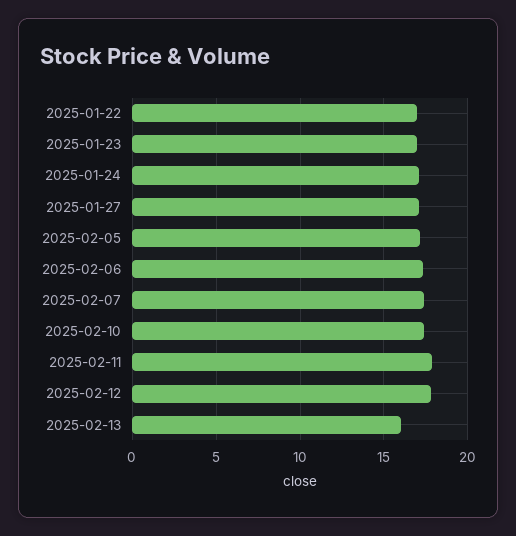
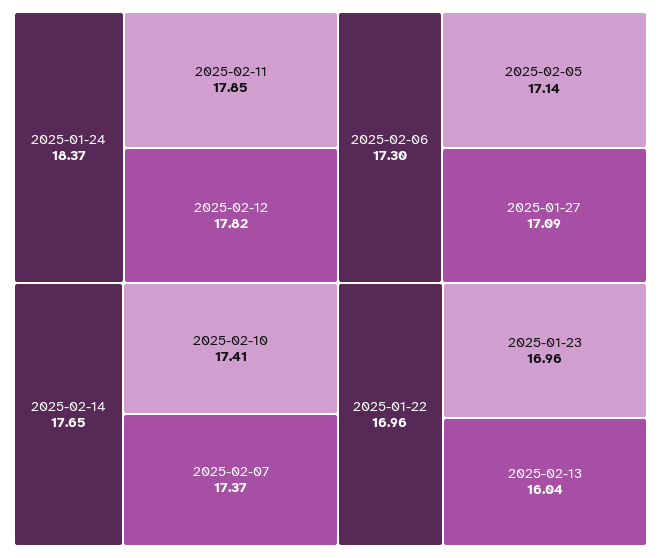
2025-01-24: 17 -> 18.37
2025-02-14: none -> 17.65

